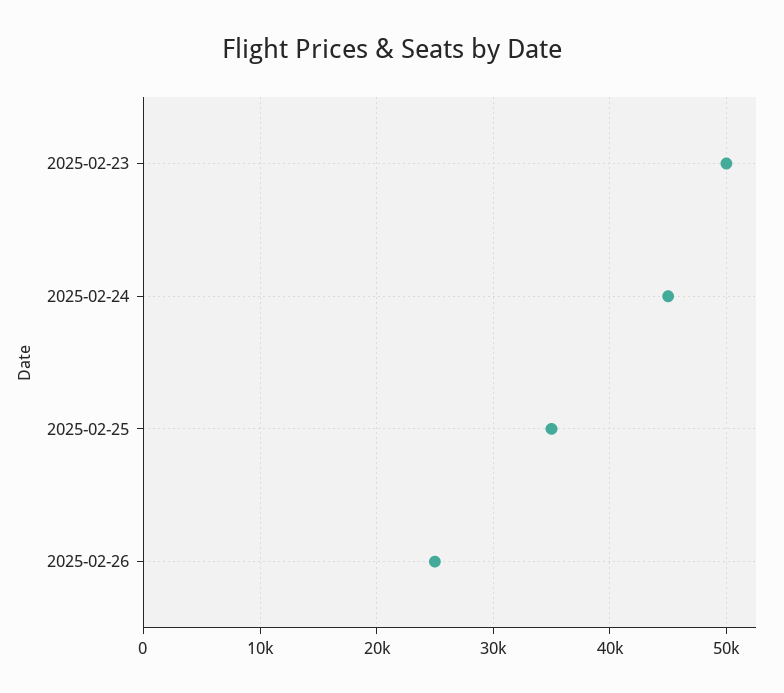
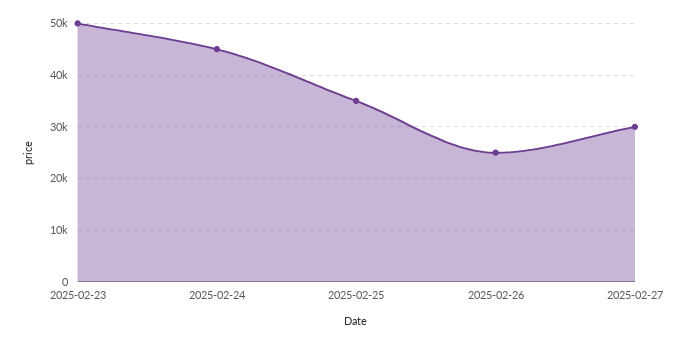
2025-02-27: none -> 30000

